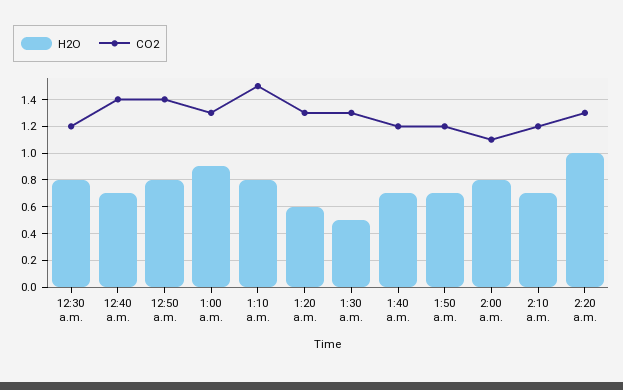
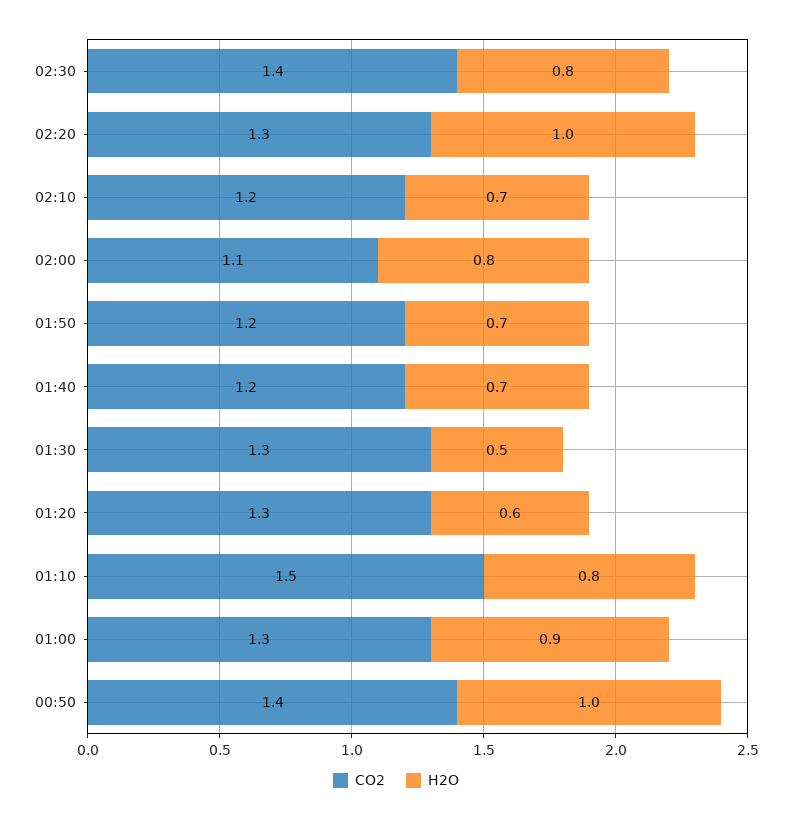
H2O, 12:30 a.m.: 0.8 -> none
CO2, 12:30 a.m.: 1.2 -> none
H2O, 12:40 a.m.: 0.7 -> none
CO2, 12:40 a.m.: 1.4 -> none
H2O, 12:50 a.m.: 0.8 -> 1
CO2, 02:30: none -> 1.4
H2O, 02:30: none -> 0.8

